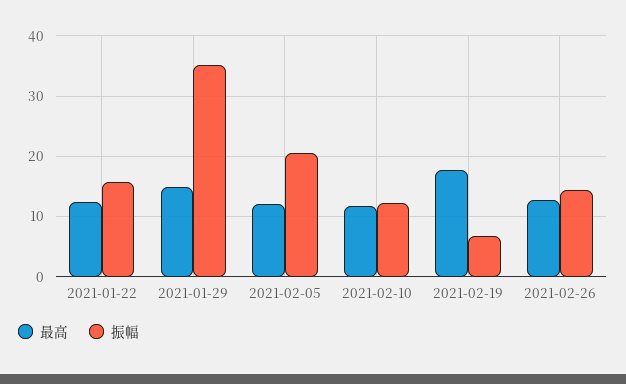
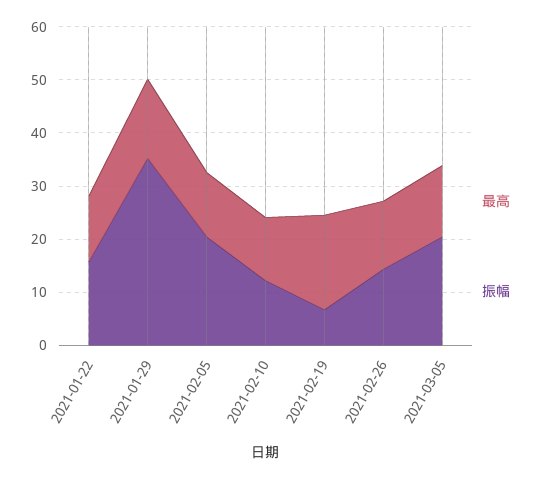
最高, 2021-03-05: none -> 14
振幅, 2021-03-05: none -> 20

